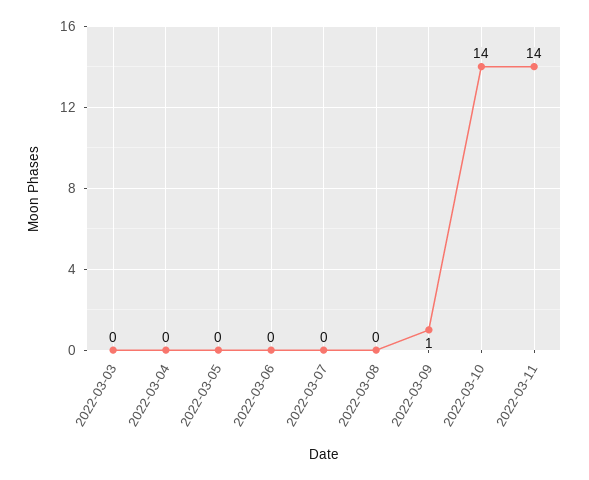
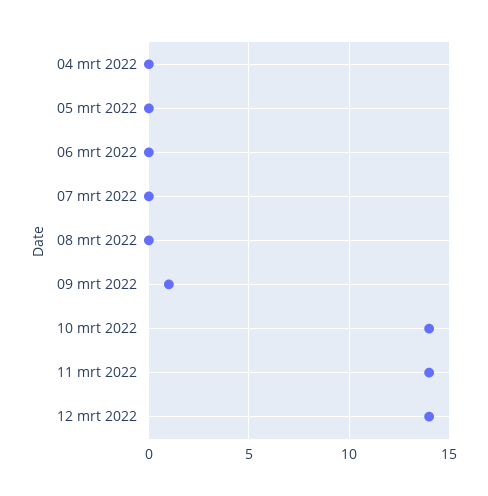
2022-03-03: 0 -> none
12 mrt 2022: none -> 14

